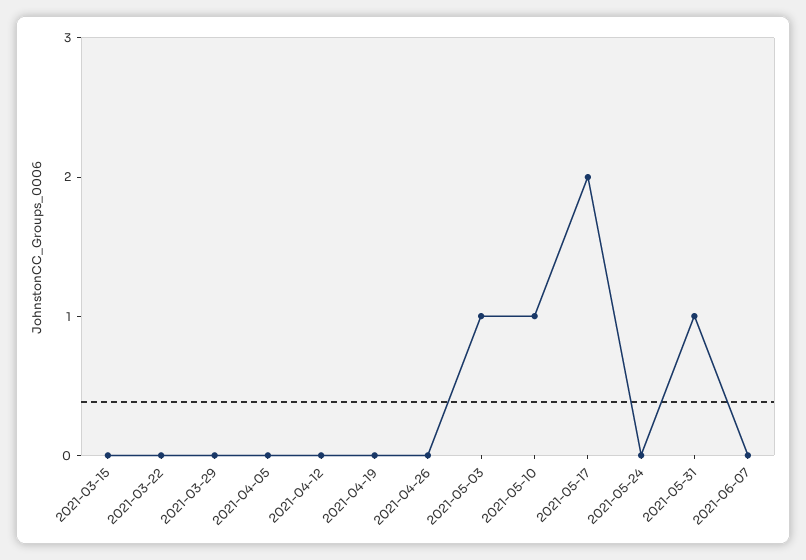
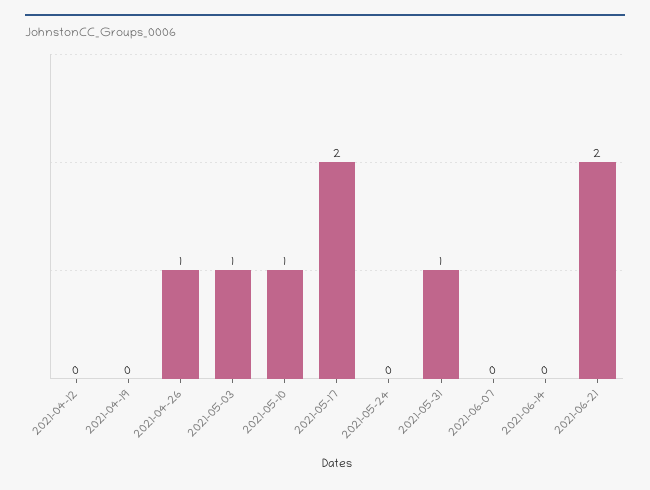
2021-03-15: 0 -> none
2021-03-22: 0 -> none
2021-03-29: 0 -> none
2021-04-05: 0 -> none
2021-04-26: 0 -> 1
2021-06-14: none -> 0
2021-06-21: none -> 2

